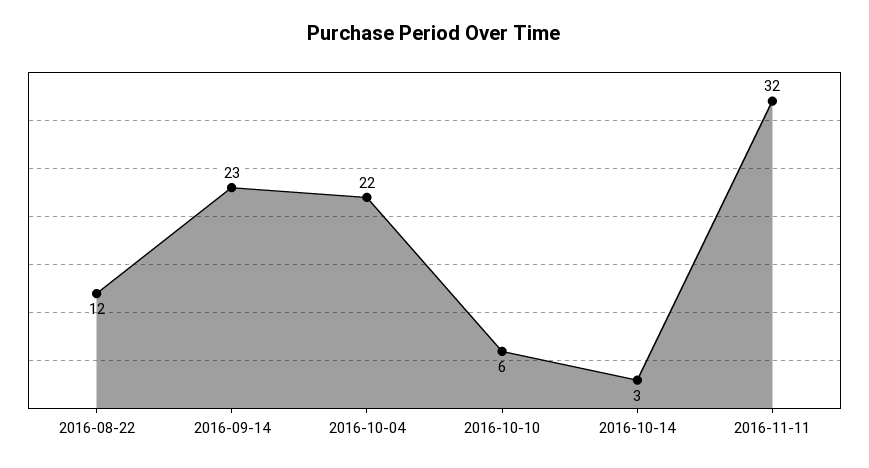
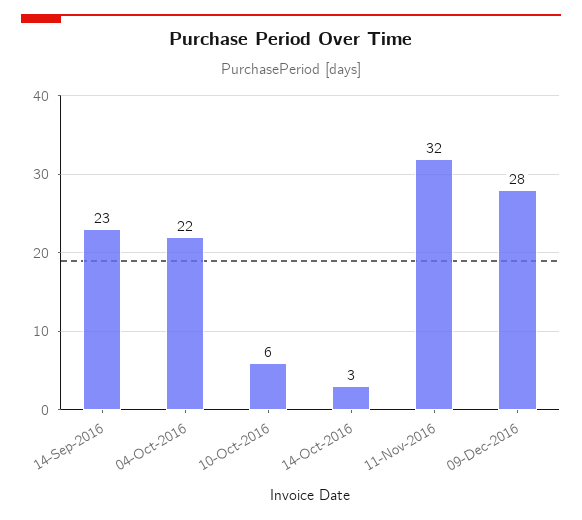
2016-08-22: 12 -> none
09-Dec-2016: none -> 28

